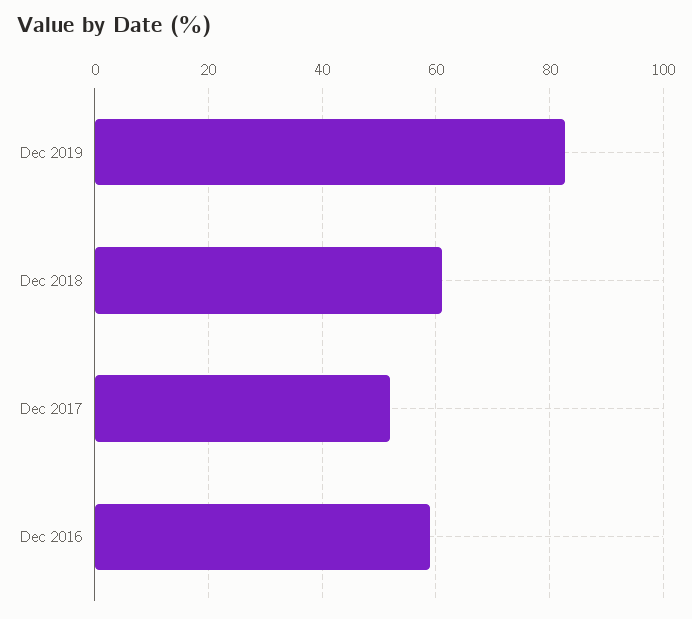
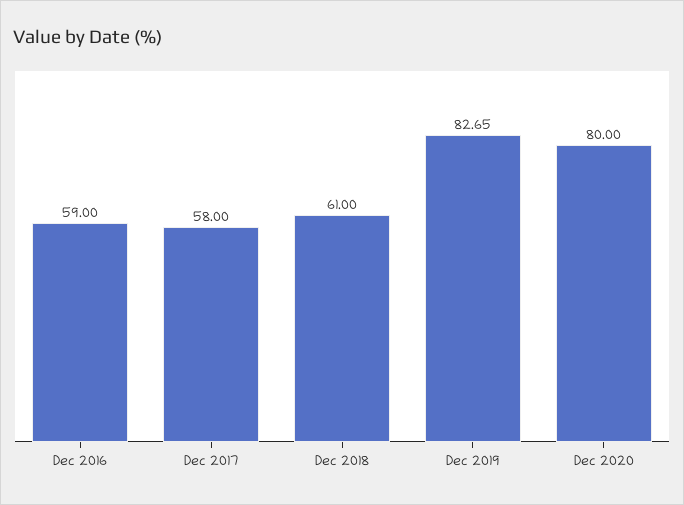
Dec 2017: 52 -> 58
Dec 2020: none -> 80

